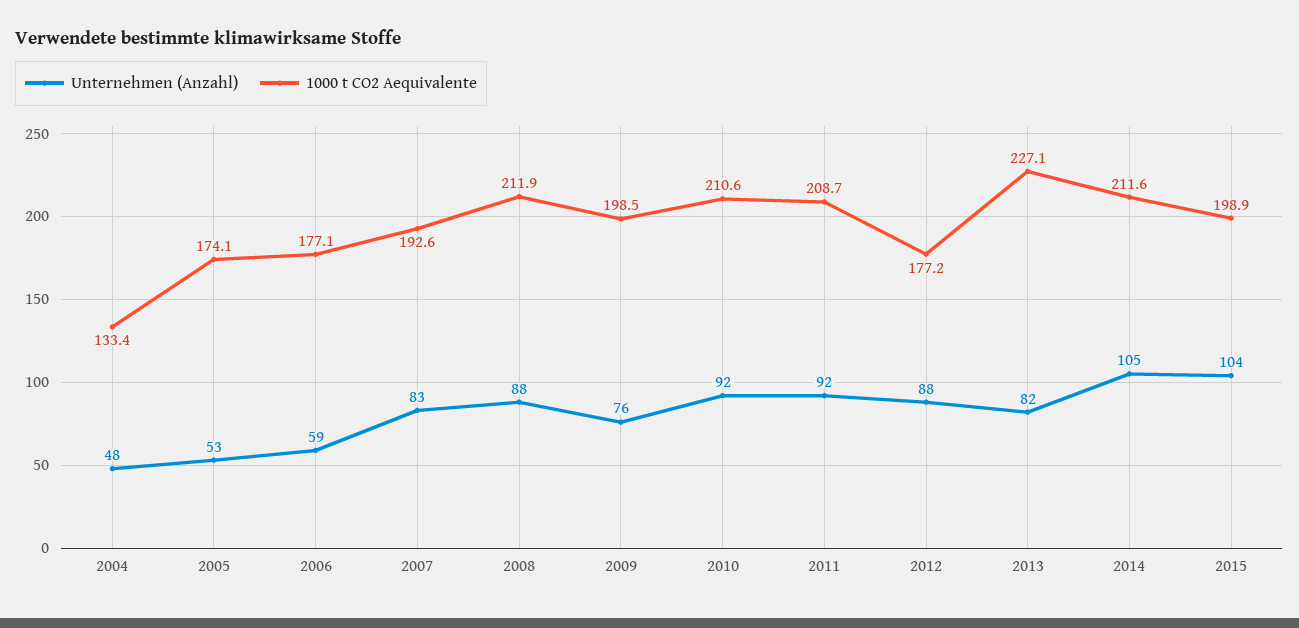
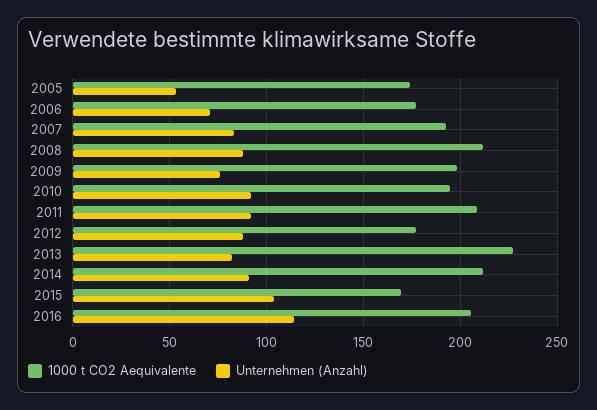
Unternehmen (Anzahl), 2004: 48 -> none
1000 t CO2 Aequivalente, 2004: 133.4 -> none
Unternehmen (Anzahl), 2006: 59 -> 70
1000 t CO2 Aequivalente, 2010: 210.6 -> 195
Unternehmen (Anzahl), 2014: 105 -> 90
1000 t CO2 Aequivalente, 2015: 198.9 -> 170
1000 t CO2 Aequivalente, 2016: none -> 205
Unternehmen (Anzahl), 2016: none -> 115

